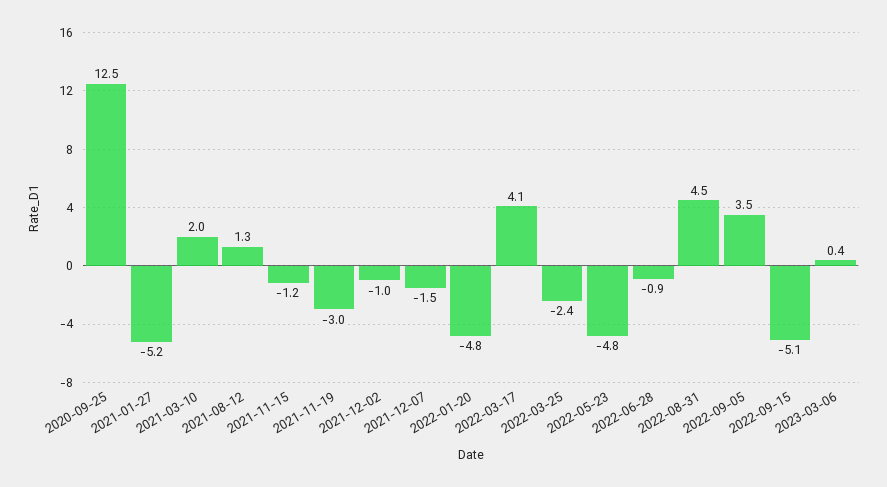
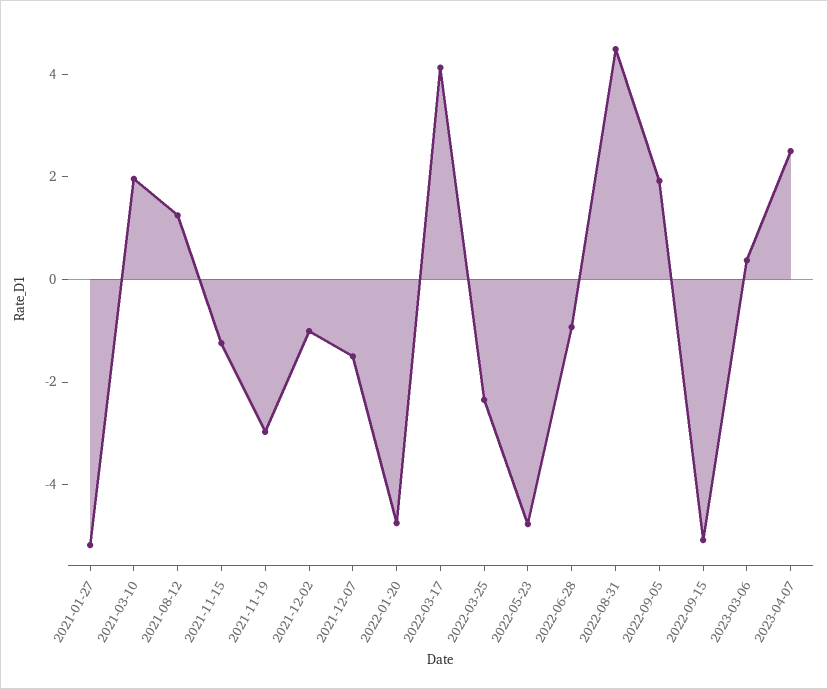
2020-09-25: 12.5 -> none
2022-09-05: 3.5 -> 2
2023-04-07: none -> 2.5

